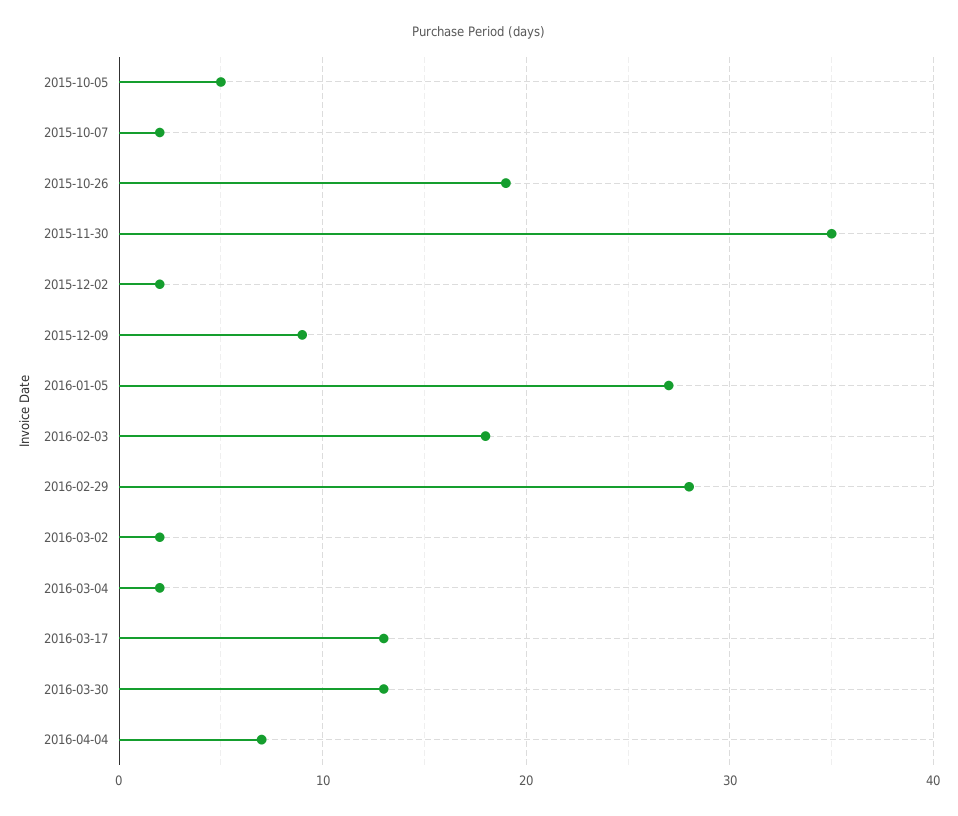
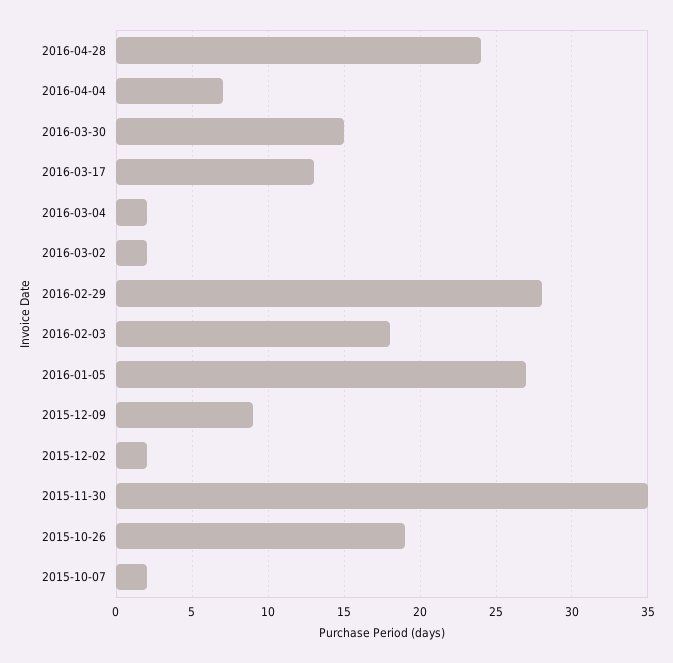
2015-10-05: 5 -> none
2016-03-30: 13 -> 15
2016-04-28: none -> 24

